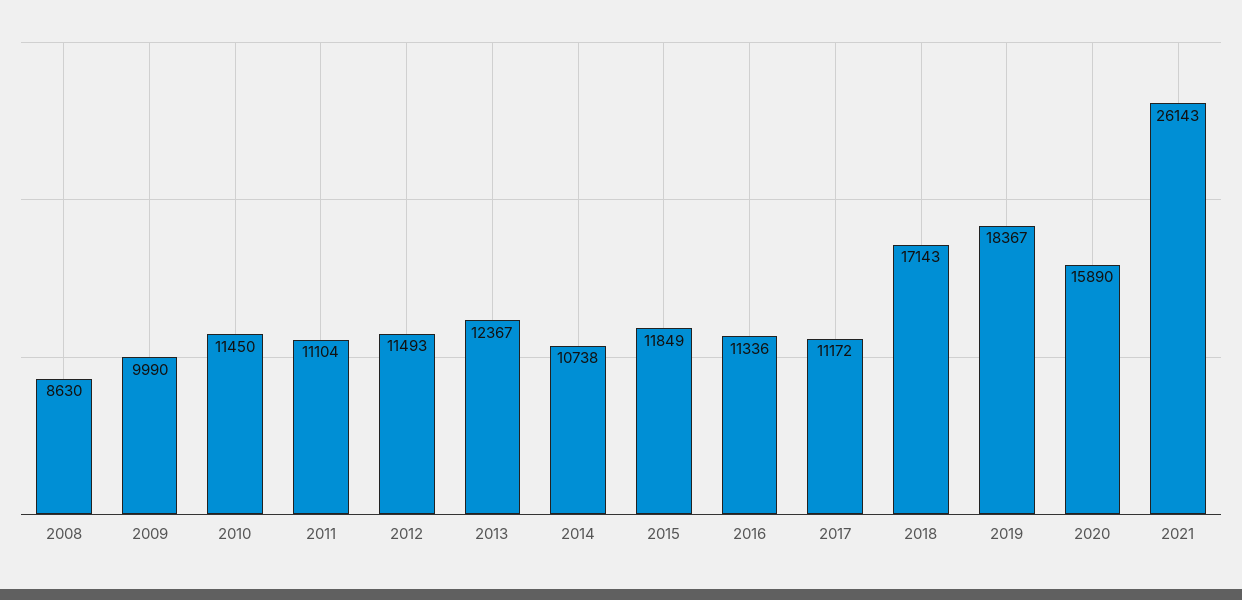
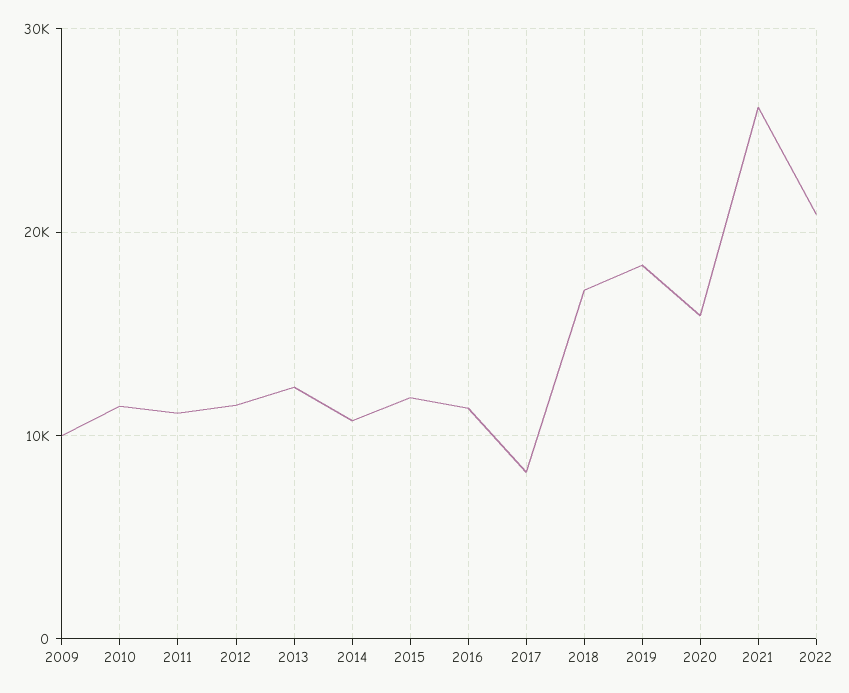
2008: 8630 -> none
2017: 11172 -> 8000
2022: none -> 21000

